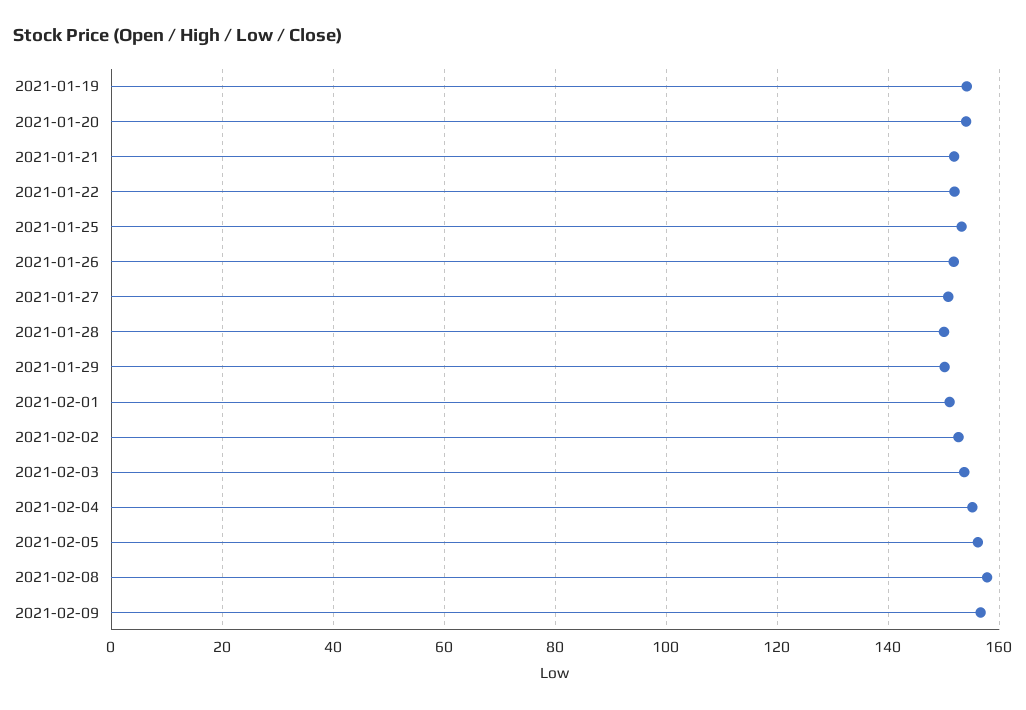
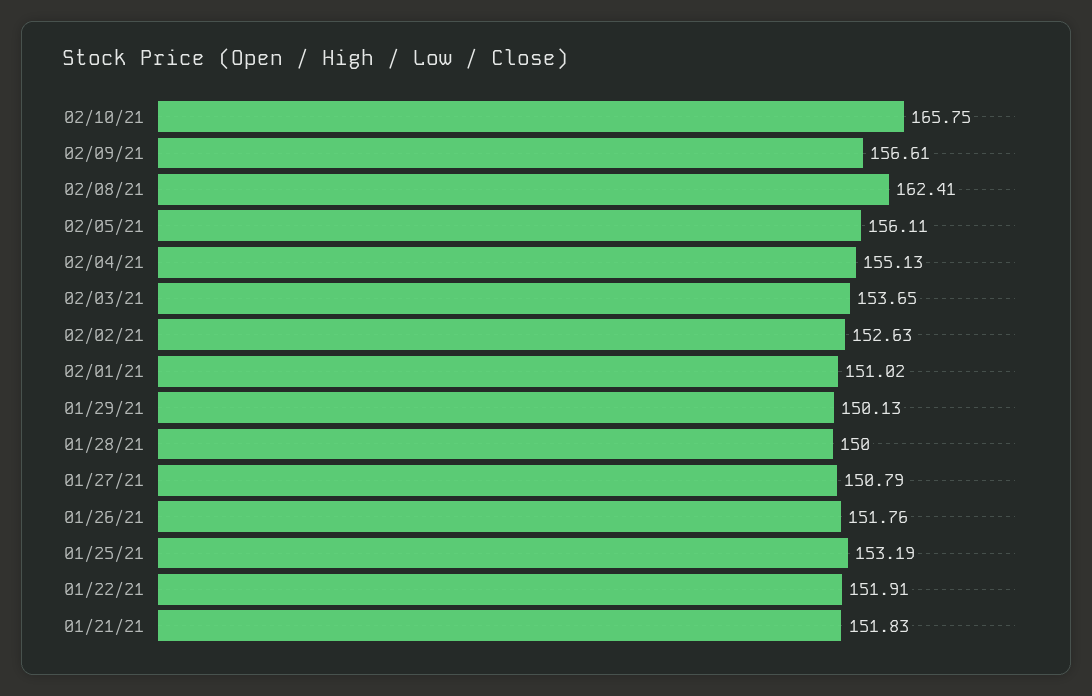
2021-01-19: 154 -> none
2021-01-20: 154 -> none
2021-02-08: 158 -> 162.41
02/10/21: none -> 165.75

